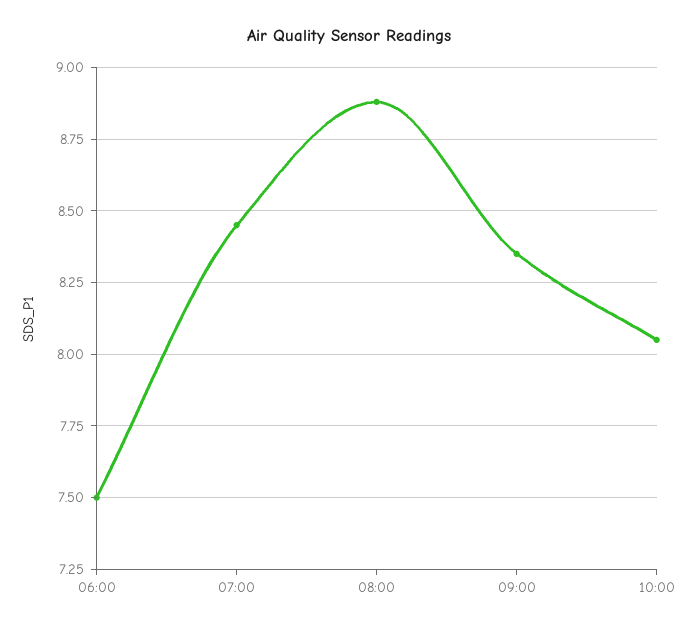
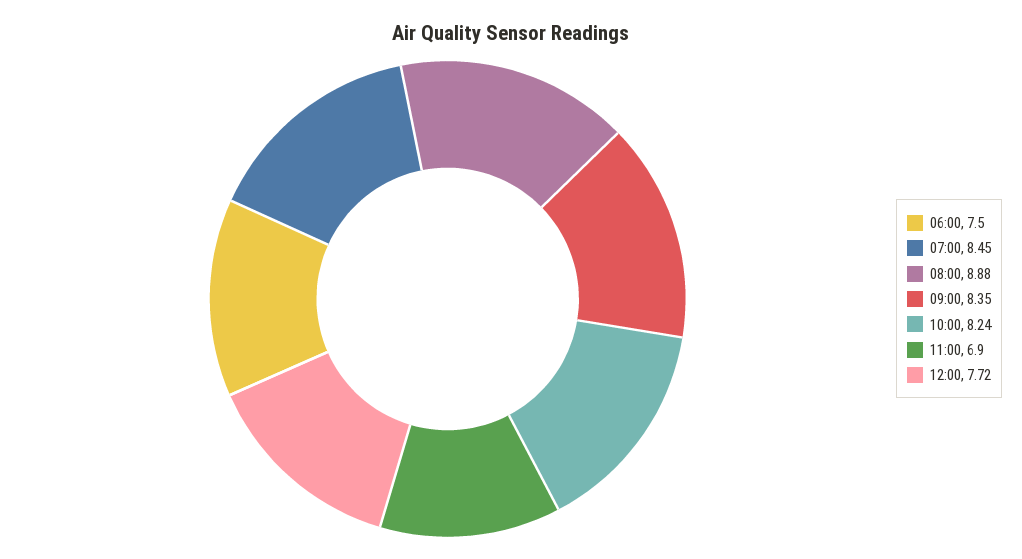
10:00: 8.05 -> 8.24
11:00: none -> 6.9
12:00: none -> 7.72

